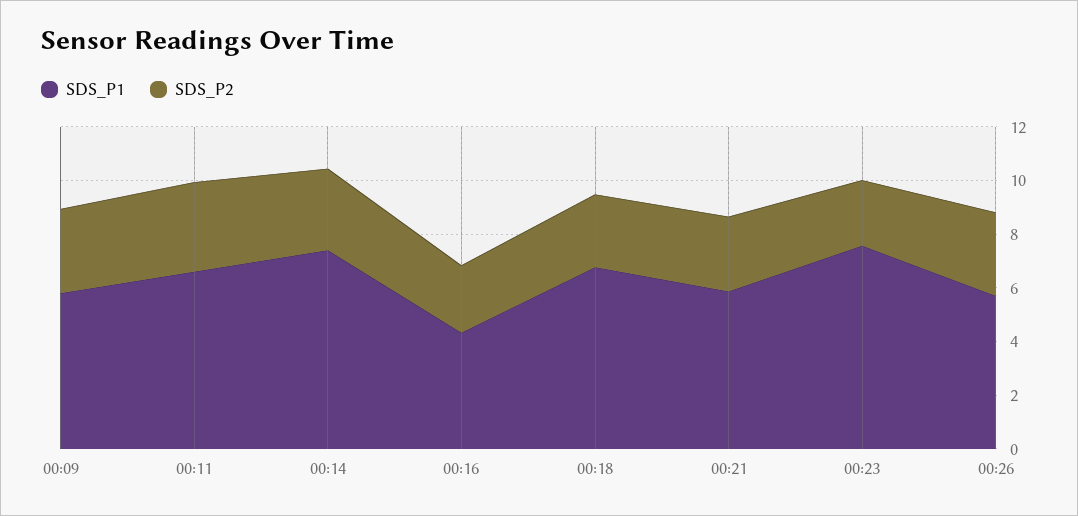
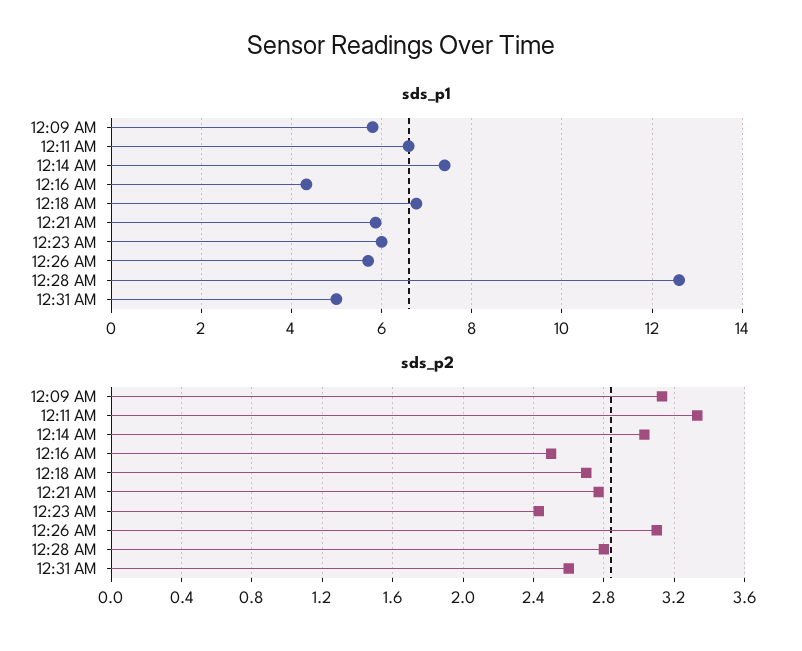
SDS_P1, 00:23: 7.5 -> 6
SDS_P1, 12:28 AM: none -> 12.6
SDS_P1, 12:31 AM: none -> 5
SDS_P2, 12:28 AM: none -> 2.8
SDS_P2, 12:31 AM: none -> 2.6

